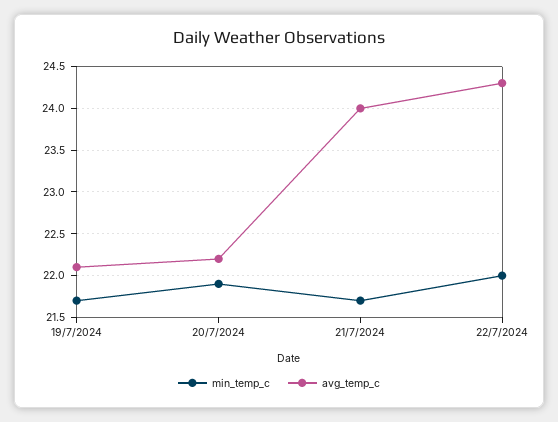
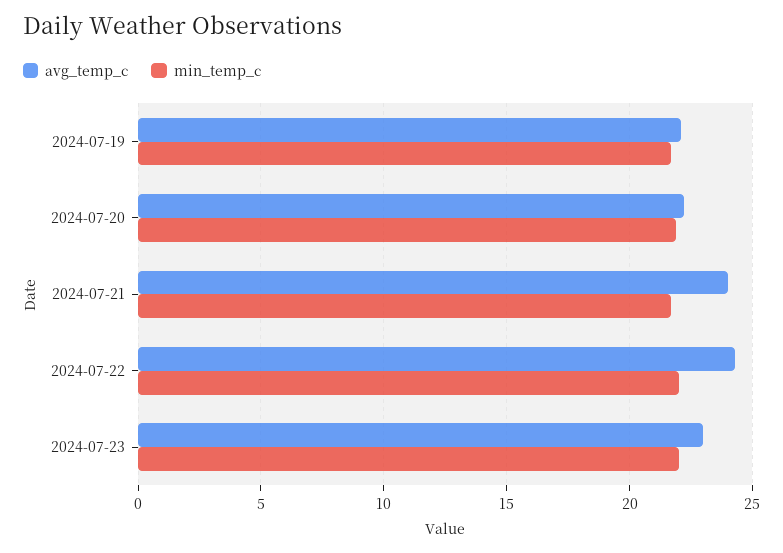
avg_temp_c, 2024-07-23: none -> 23
min_temp_c, 2024-07-23: none -> 22

